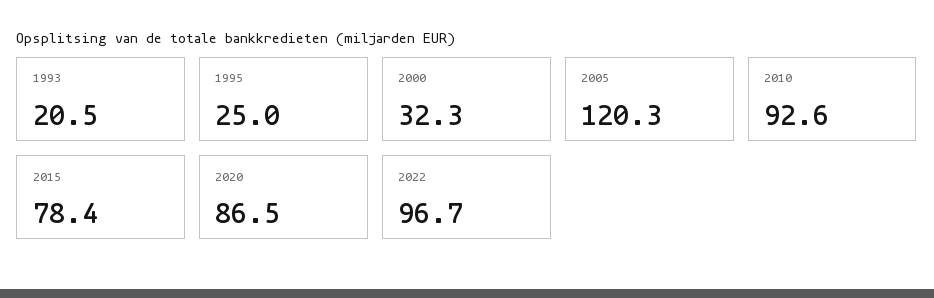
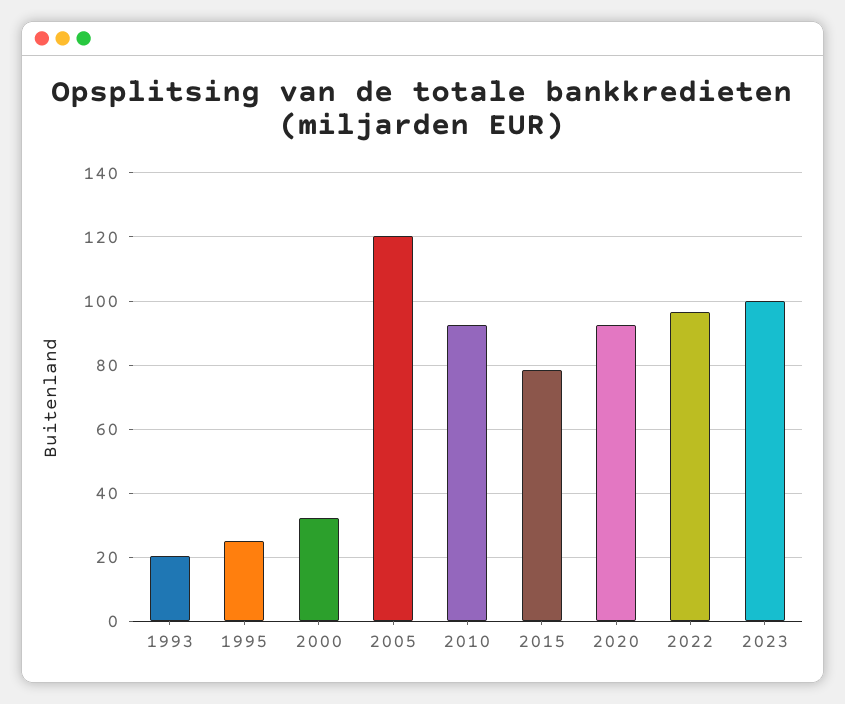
2020: 86.5 -> 92
2023: none -> 100

